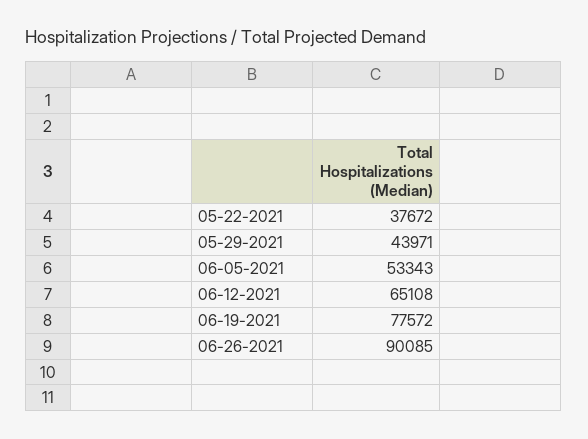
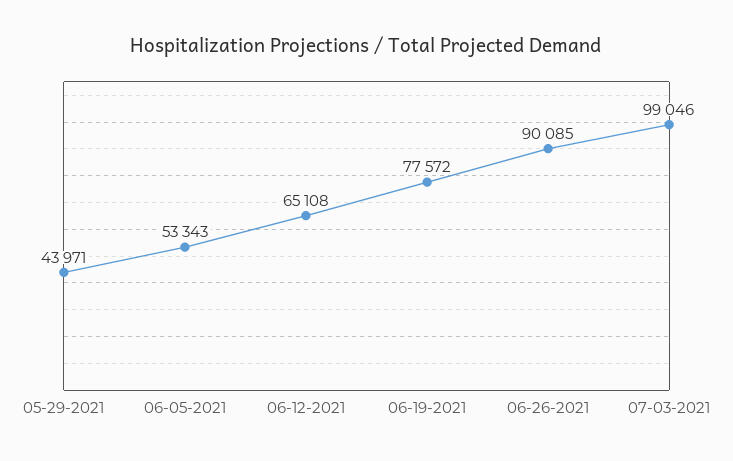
05-22-2021: 37672 -> none
07-03-2021: none -> 99046

